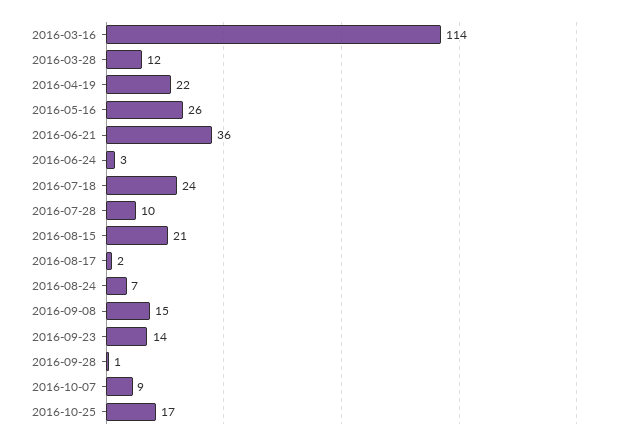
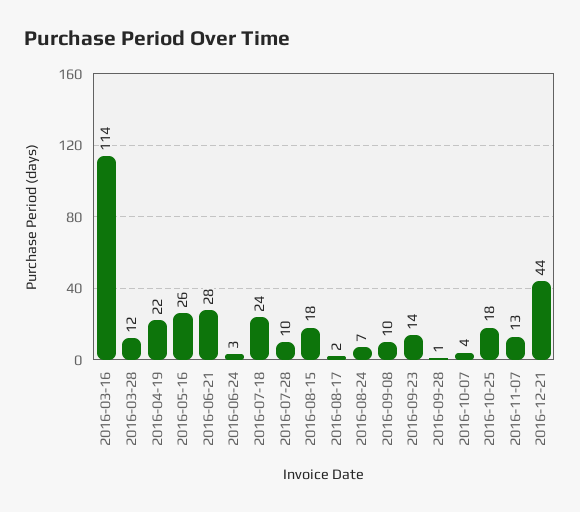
2016-06-21: 36 -> 28
2016-08-15: 21 -> 18
2016-09-08: 15 -> 10
2016-10-07: 9 -> 4
2016-10-25: 17 -> 18
2016-11-07: none -> 13
2016-12-21: none -> 44

